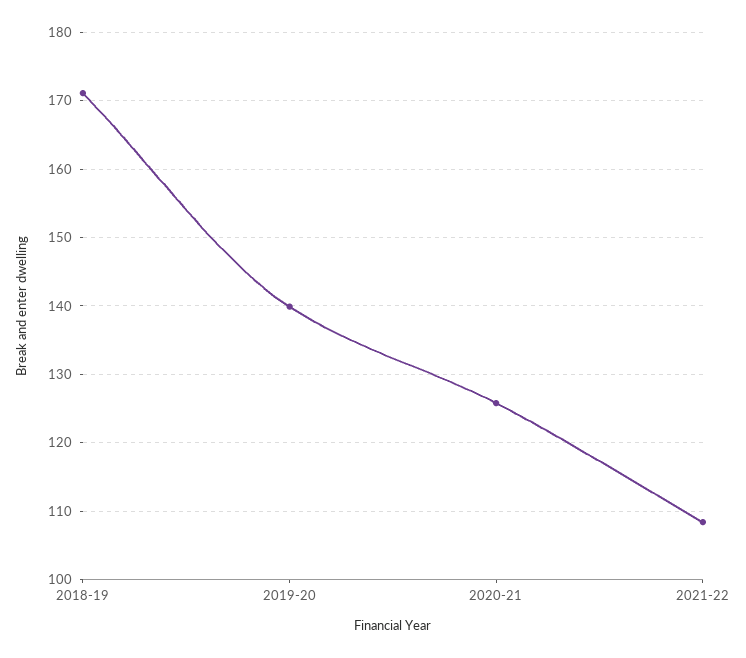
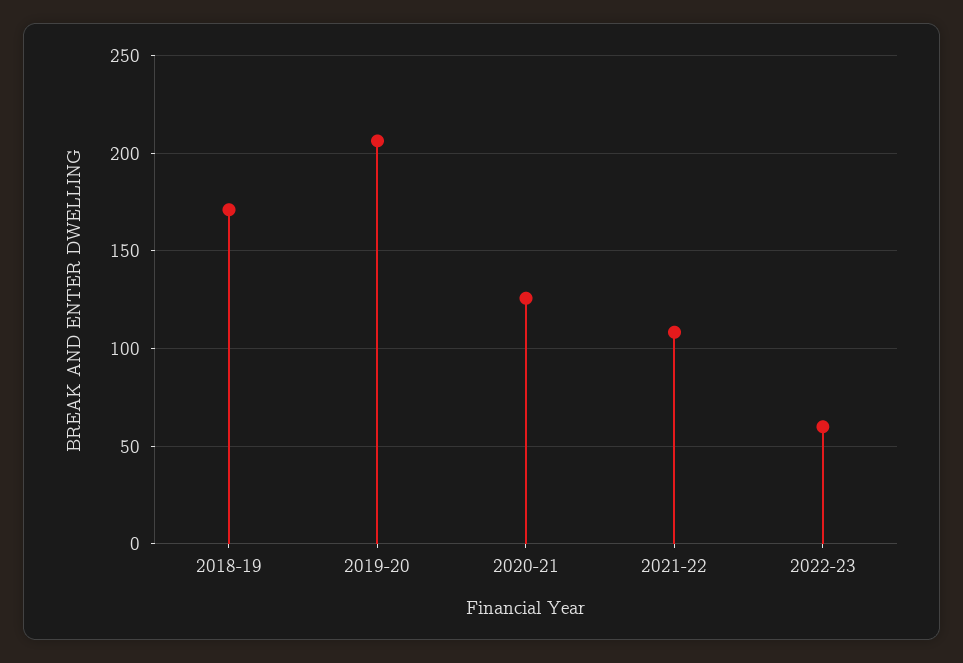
2019-20: 140 -> 205
2022-23: none -> 60

